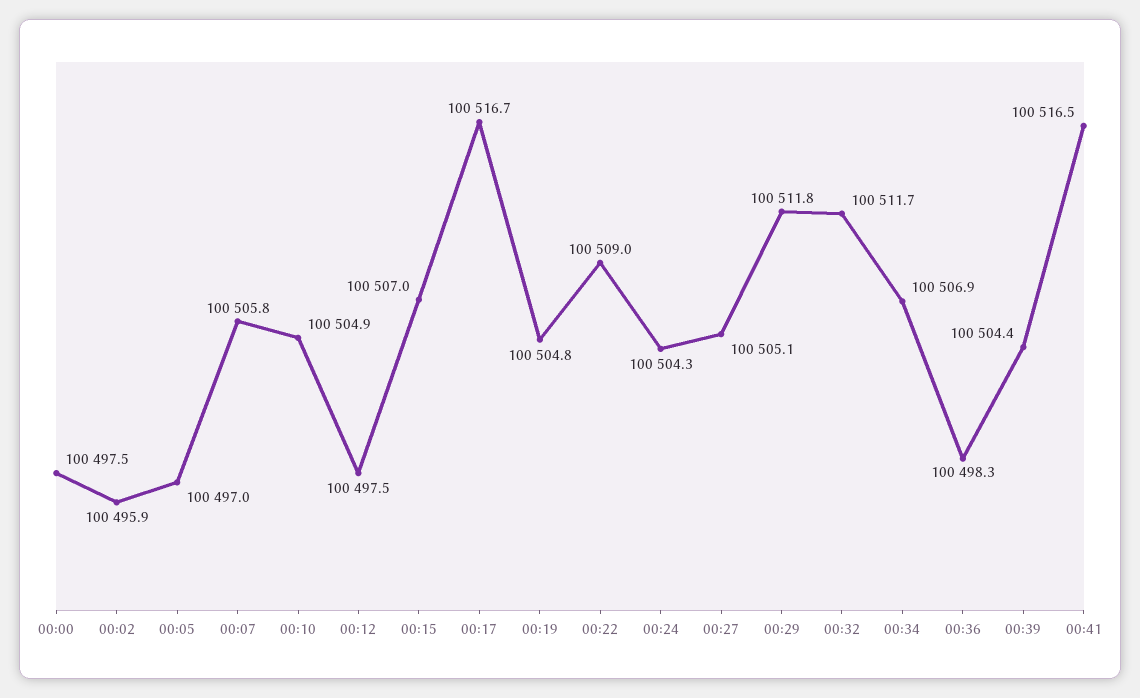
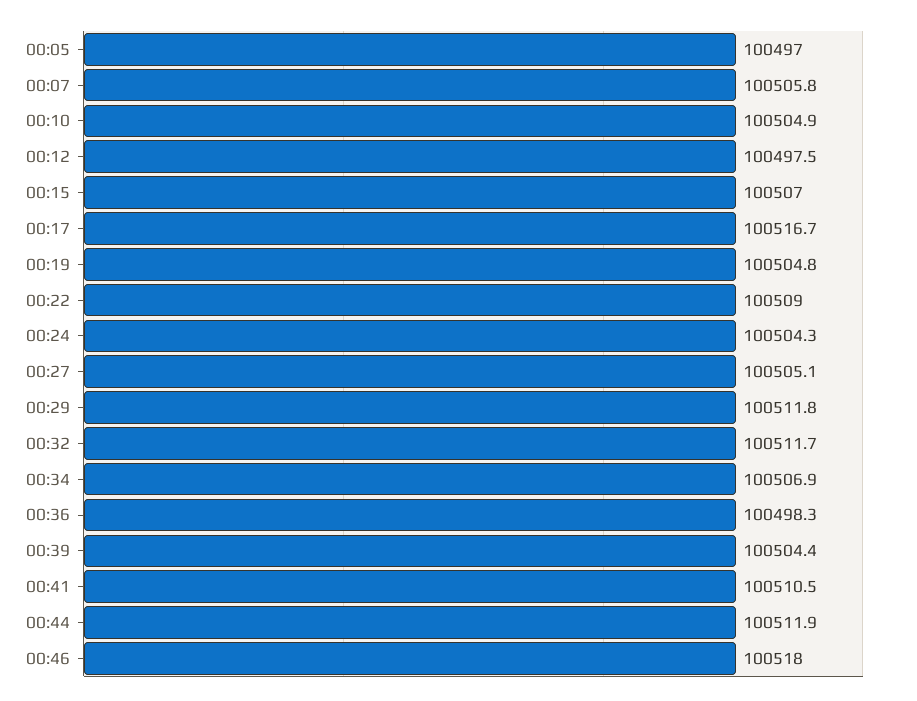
00:00: 100497.5 -> none
00:02: 100495.9 -> none
00:41: 100516.5 -> 100510.5
00:44: none -> 100511.9
00:46: none -> 100518

